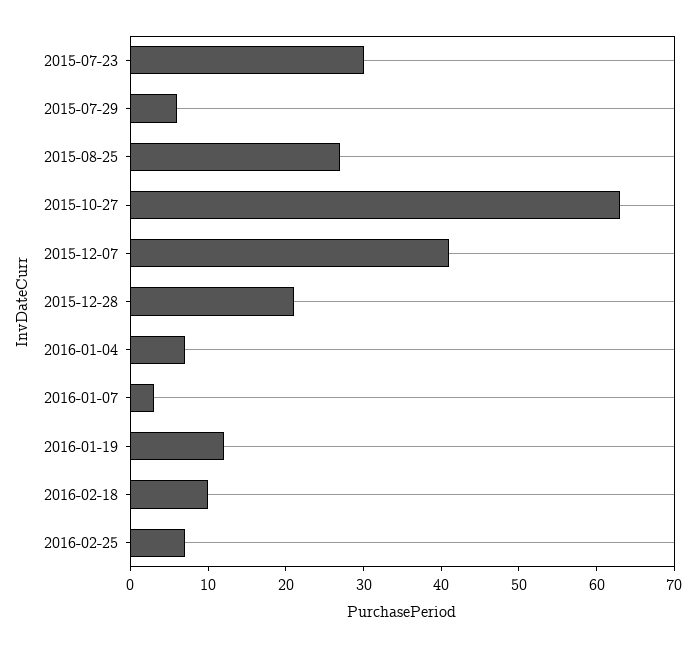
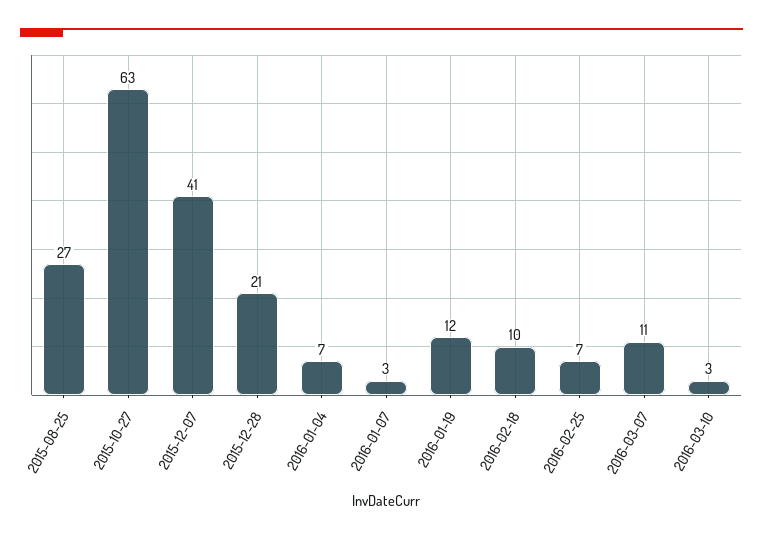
2015-07-23: 30 -> none
2015-07-29: 5 -> none
2016-03-07: none -> 11
2016-03-10: none -> 3

